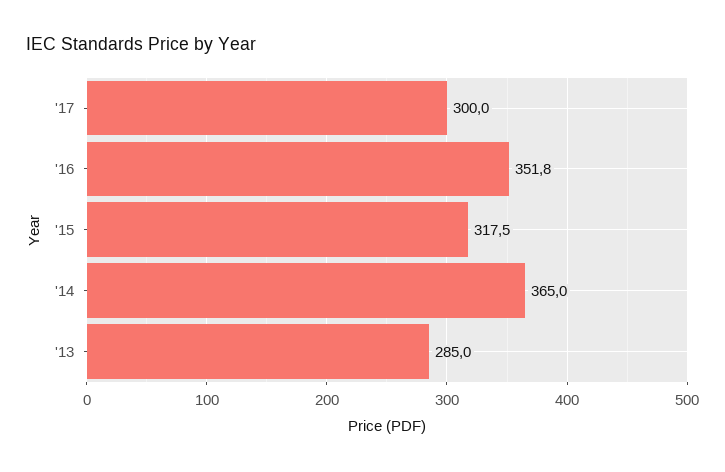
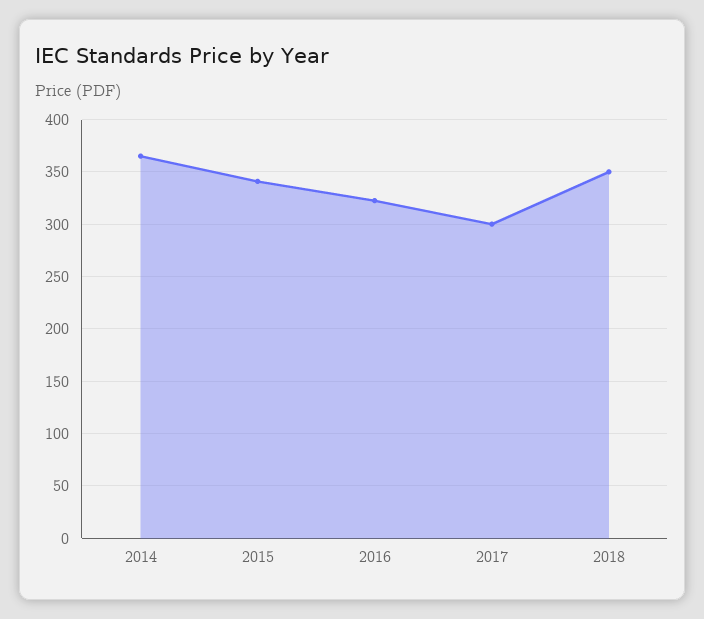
'16: 351.8 -> 320
'15: 317.5 -> 340
'13: 285 -> none
2018: none -> 350

